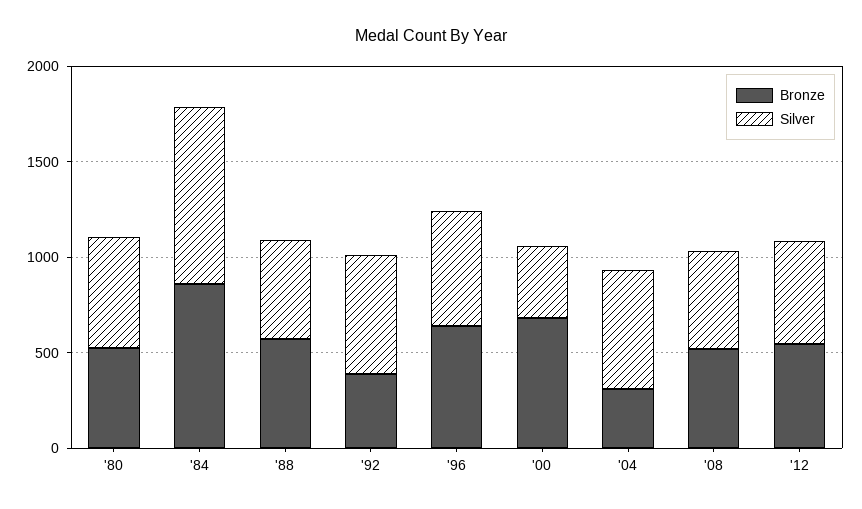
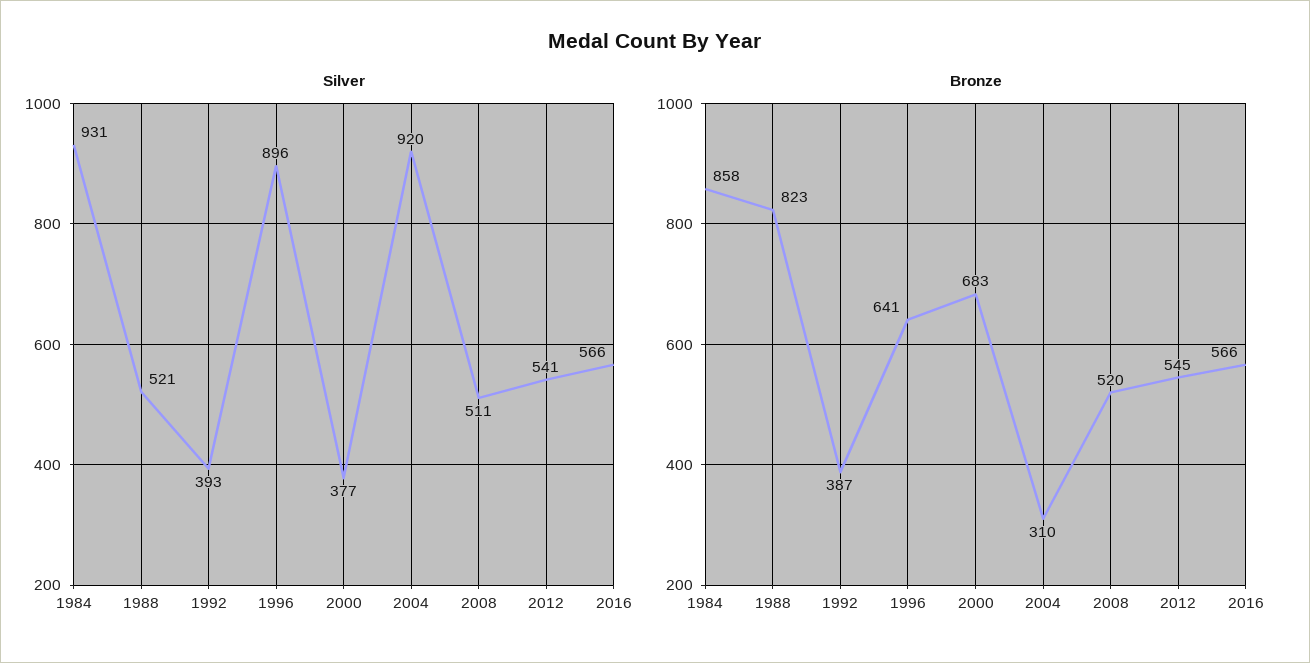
Bronze, '80: 500 -> none
Silver, '80: 600 -> none
Bronze, '88: 600 -> 823
Silver, '92: 600 -> 393
Silver, '96: 600 -> 896
Silver, '04: 600 -> 920
Silver, 2016: none -> 566
Bronze, 2016: none -> 566

